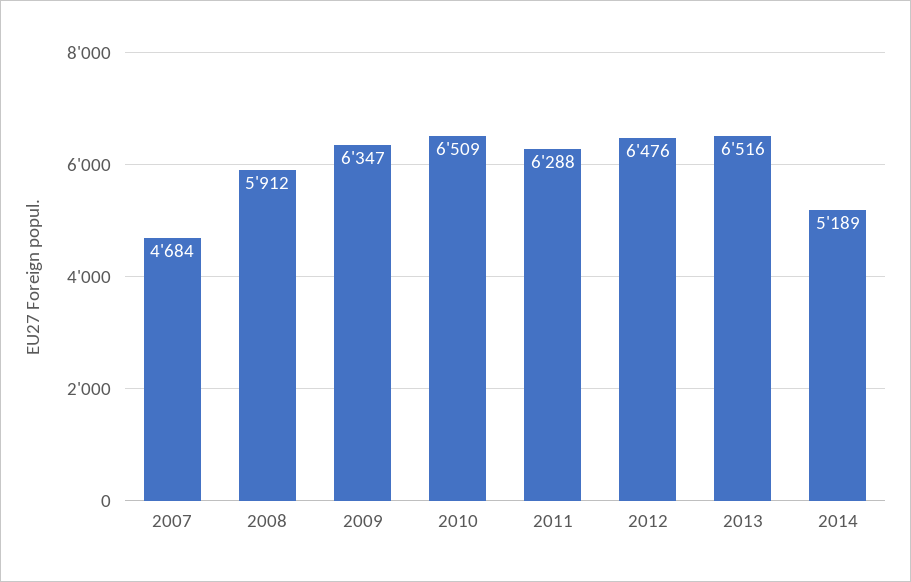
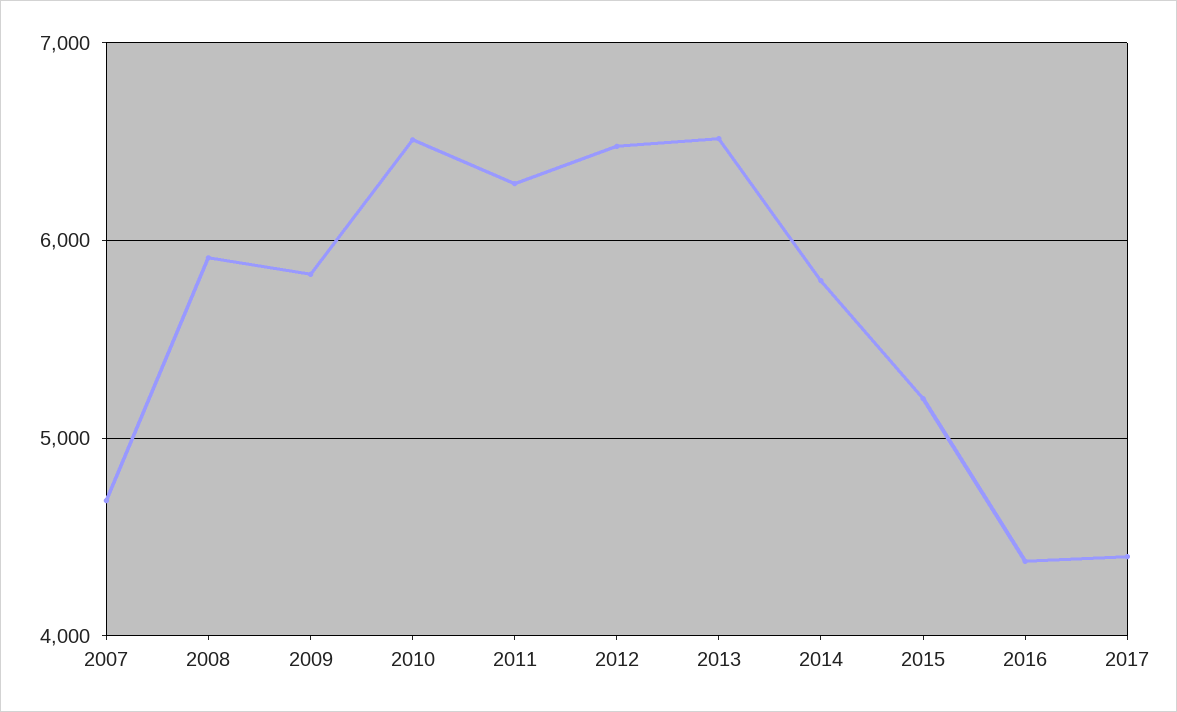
2009: 6347 -> 5800
2014: 5189 -> 5800
2015: none -> 5200
2016: none -> 4400
2017: none -> 4400

